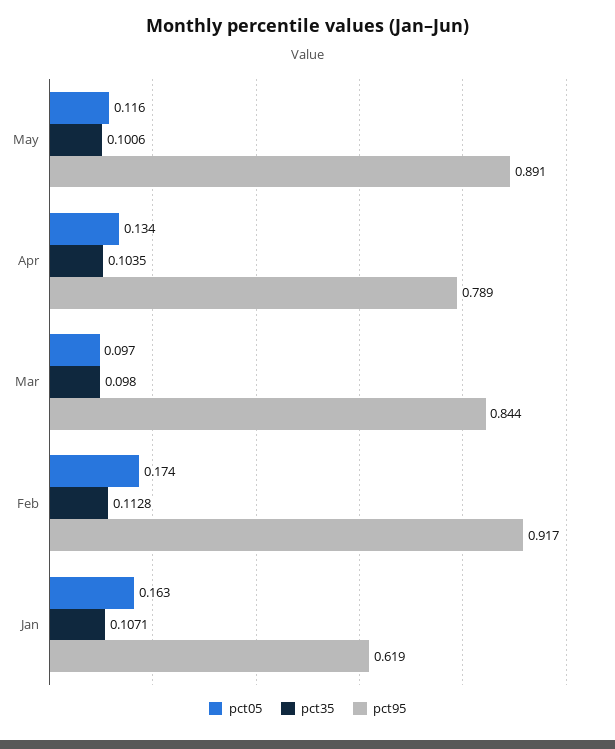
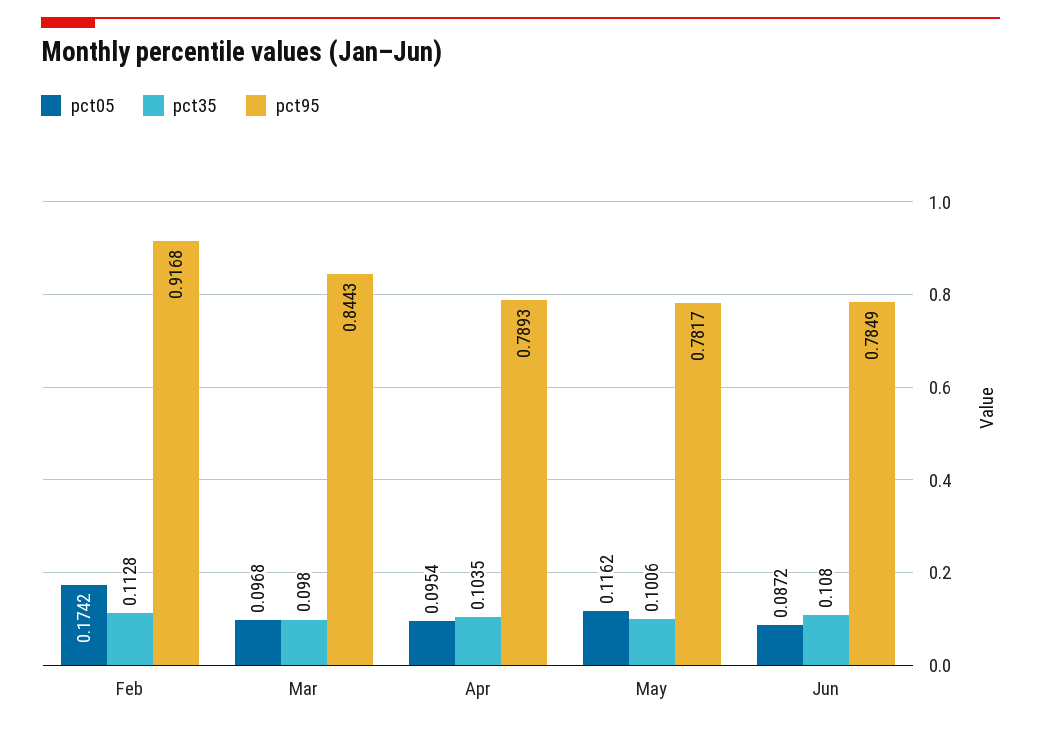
pct95, May: 0.891 -> 0.7817
pct05, Apr: 0.134 -> 0.0954
pct05, Jan: 0.163 -> none
pct35, Jan: 0.1071 -> none
pct95, Jan: 0.619 -> none
pct05, Jun: none -> 0.0872
pct35, Jun: none -> 0.108
pct95, Jun: none -> 0.7849

